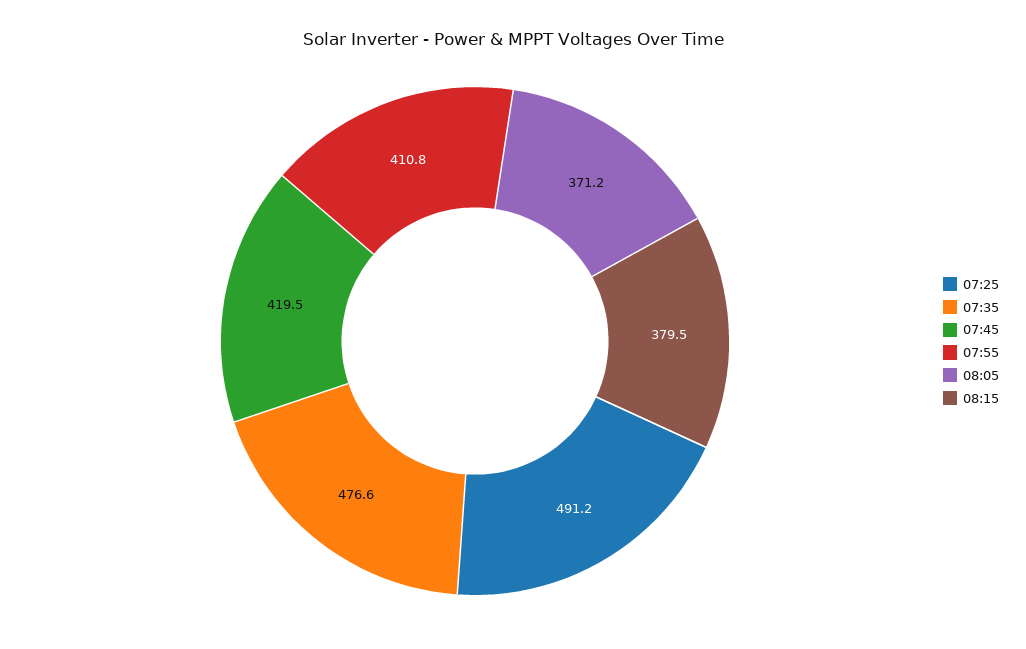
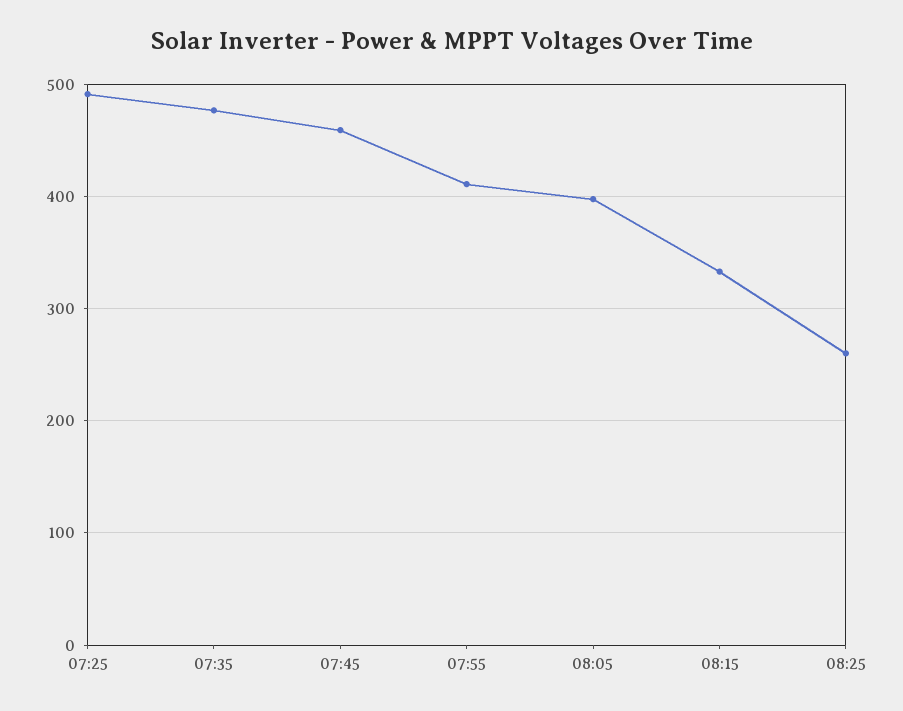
07:45: 419.5 -> 460
08:05: 371.2 -> 400
08:15: 379.5 -> 330
08:25: none -> 260

